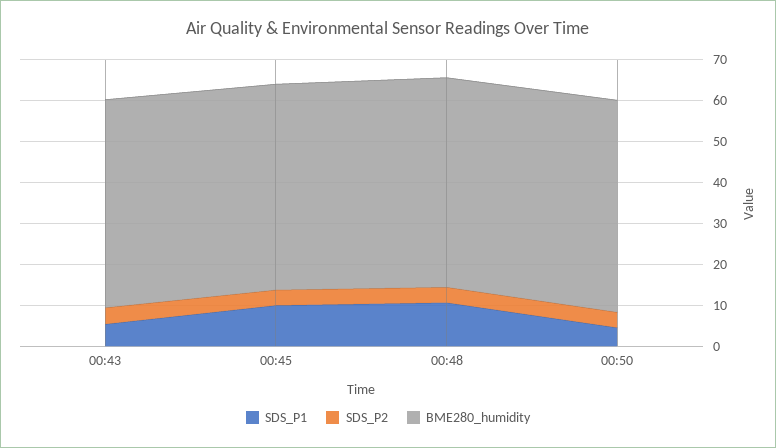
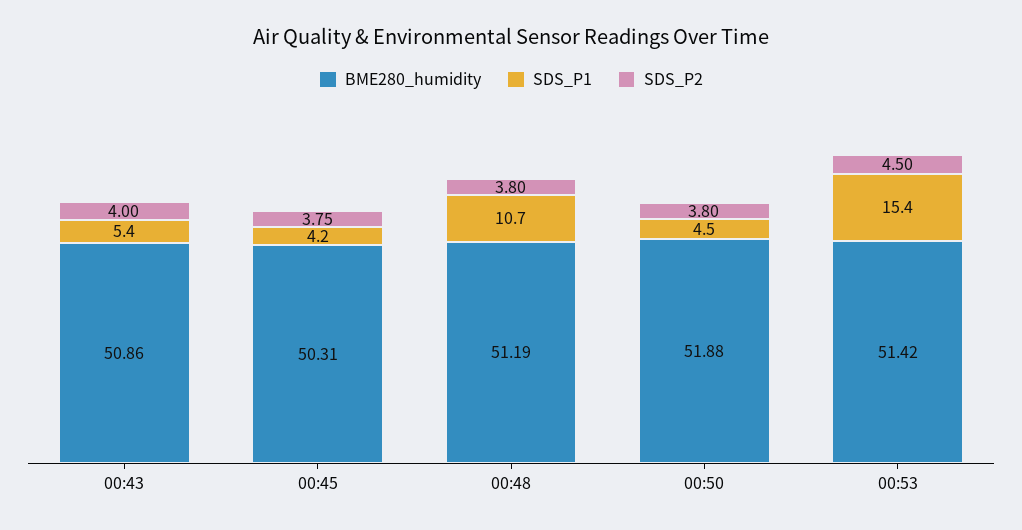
SDS_P1, 00:45: 10 -> 4.2
BME280_humidity, 00:53: none -> 51.42
SDS_P1, 00:53: none -> 15.4
SDS_P2, 00:53: none -> 4.5

